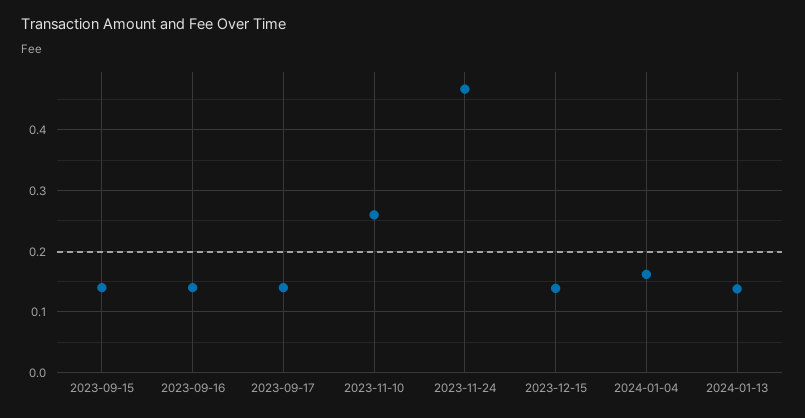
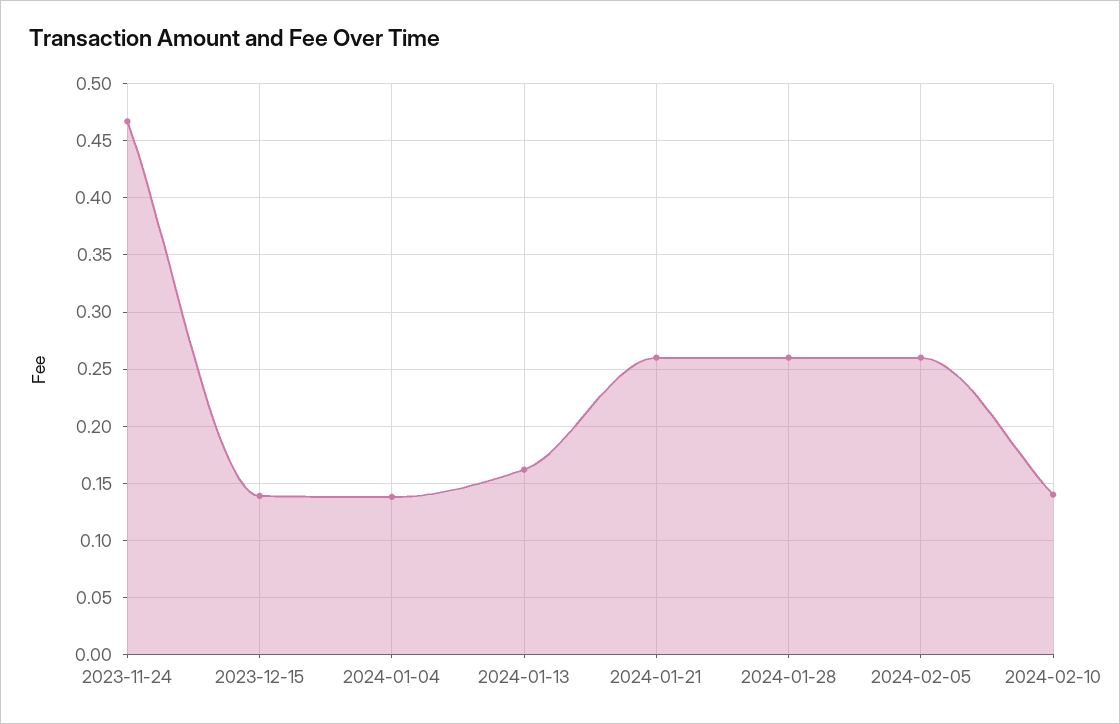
2023-09-15: 0.14 -> none
2023-09-16: 0.14 -> none
2023-09-17: 0.14 -> none
2023-11-10: 0.26 -> none
2024-01-04: 0.16 -> 0.14
2024-01-13: 0.14 -> 0.16
2024-01-21: none -> 0.26
2024-01-28: none -> 0.26
2024-02-05: none -> 0.26
2024-02-10: none -> 0.14

